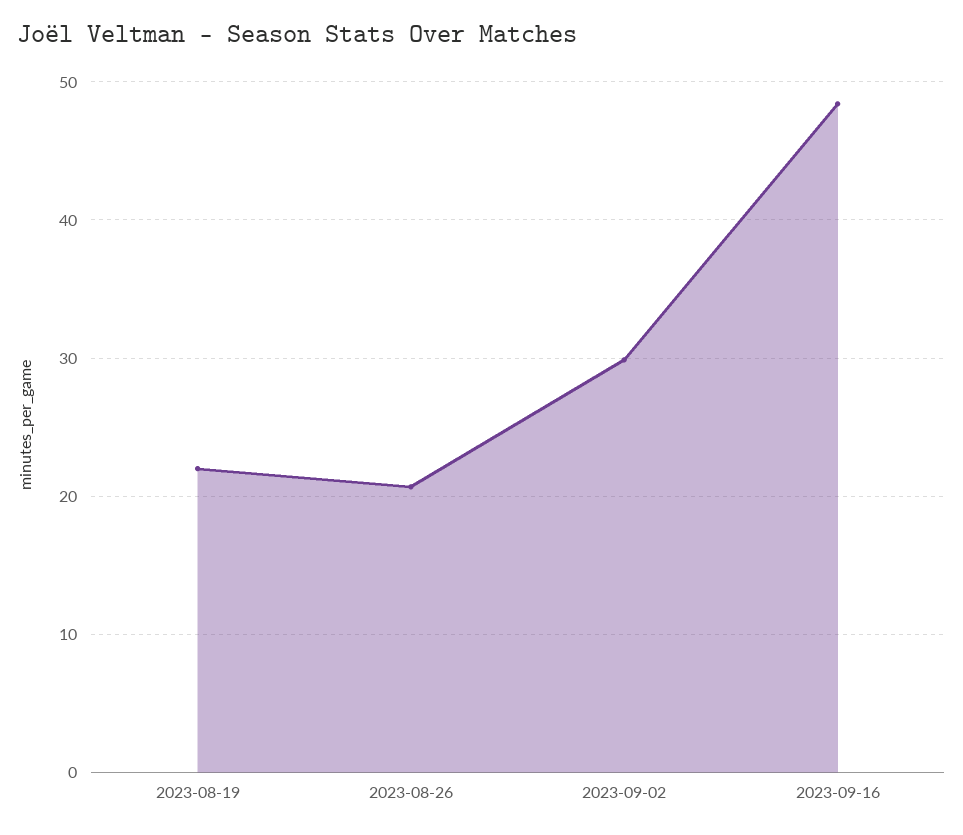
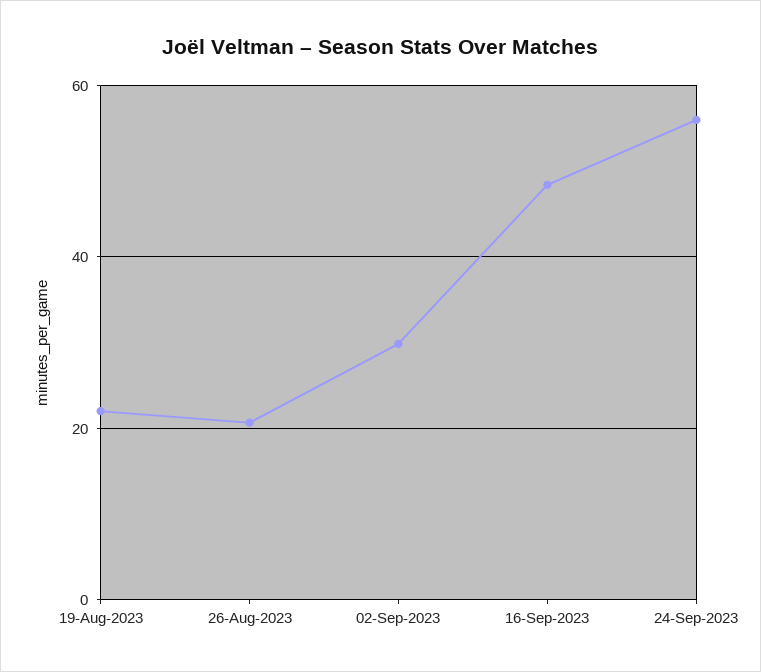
24-Sep-2023: none -> 56

